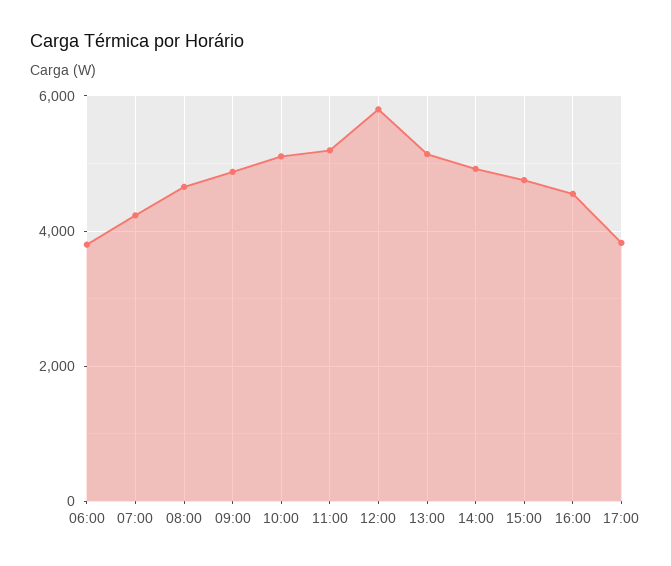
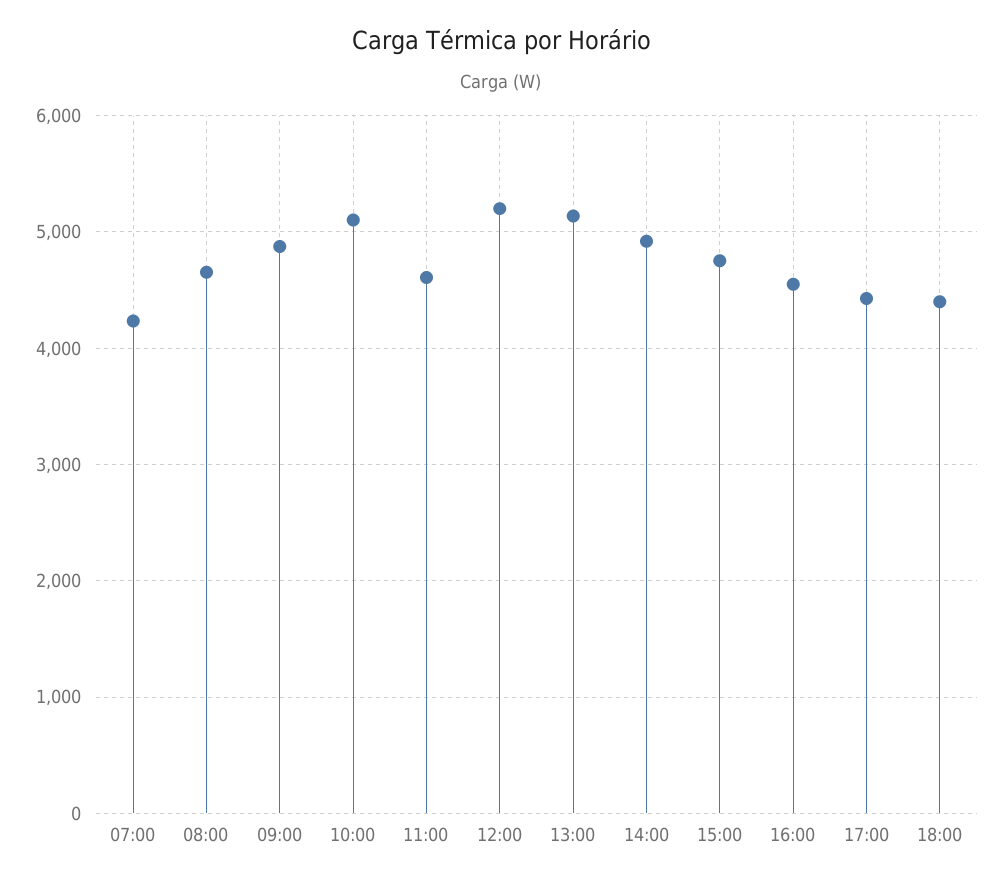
06:00: 3800 -> none
11:00: 5200 -> 4600
12:00: 5800 -> 5200
17:00: 3800 -> 4400
18:00: none -> 4400

